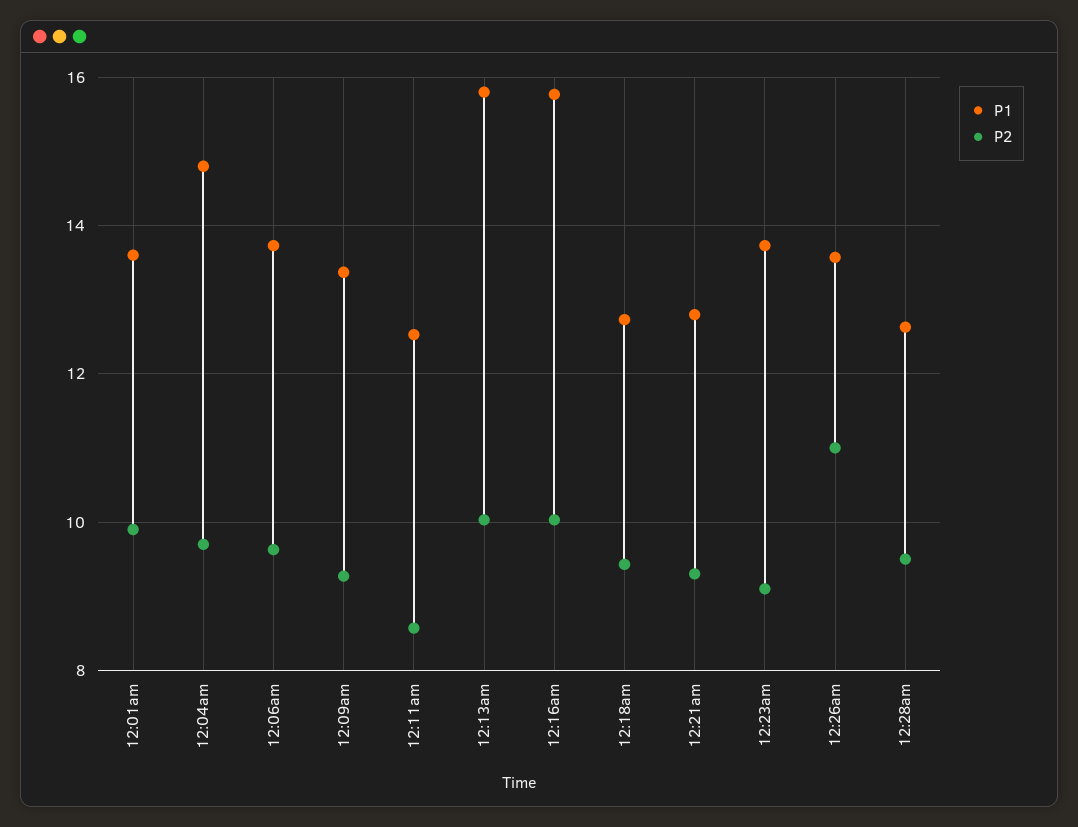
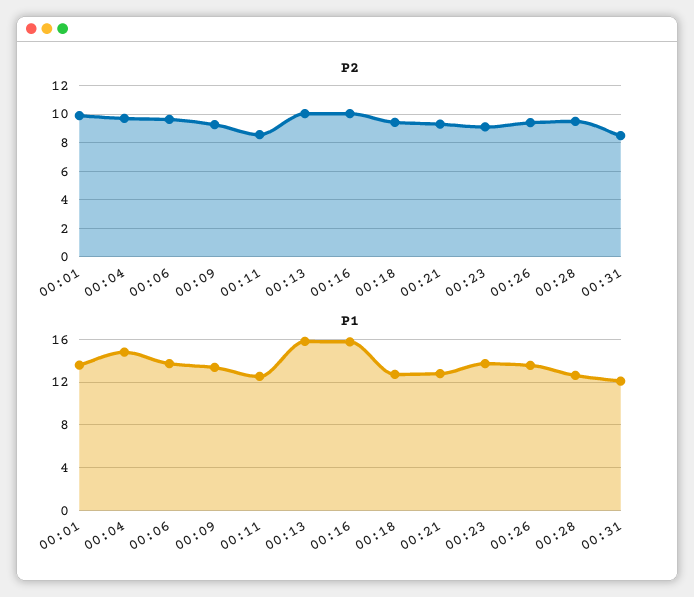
P2, 12:26am: 11 -> 9.5
P2, 00:31: none -> 8.5
P1, 00:31: none -> 12

